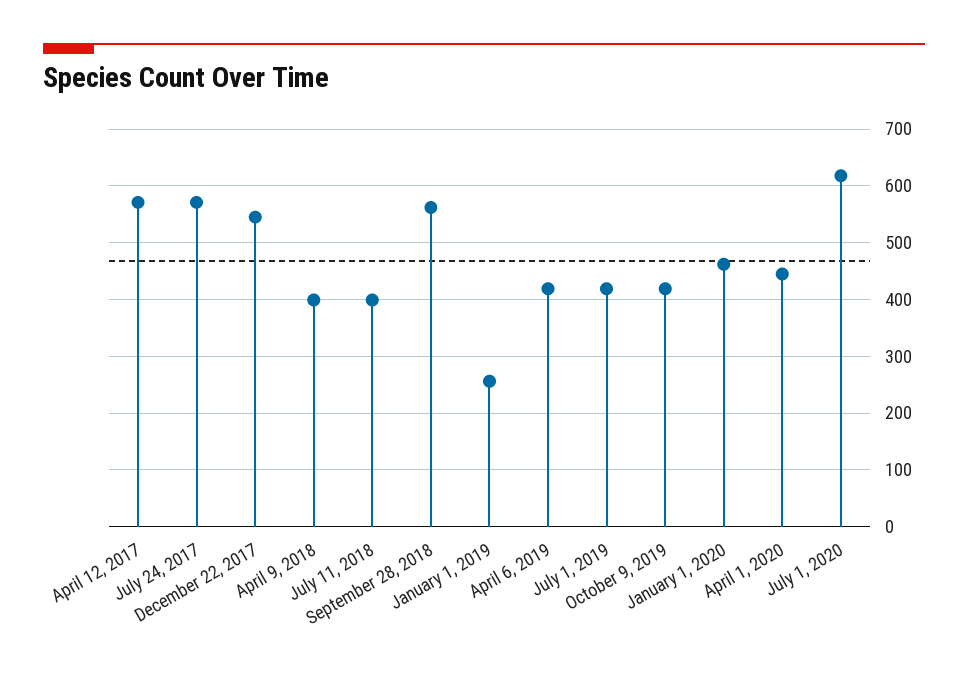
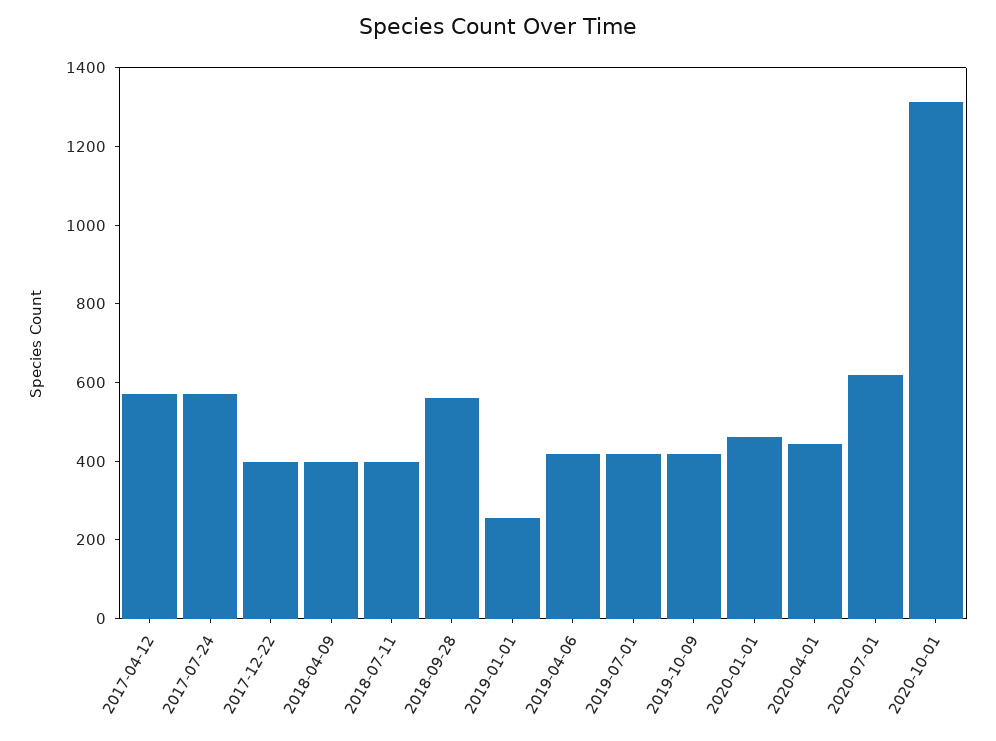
December 22, 2017: 540 -> 400
2020-10-01: none -> 1300

